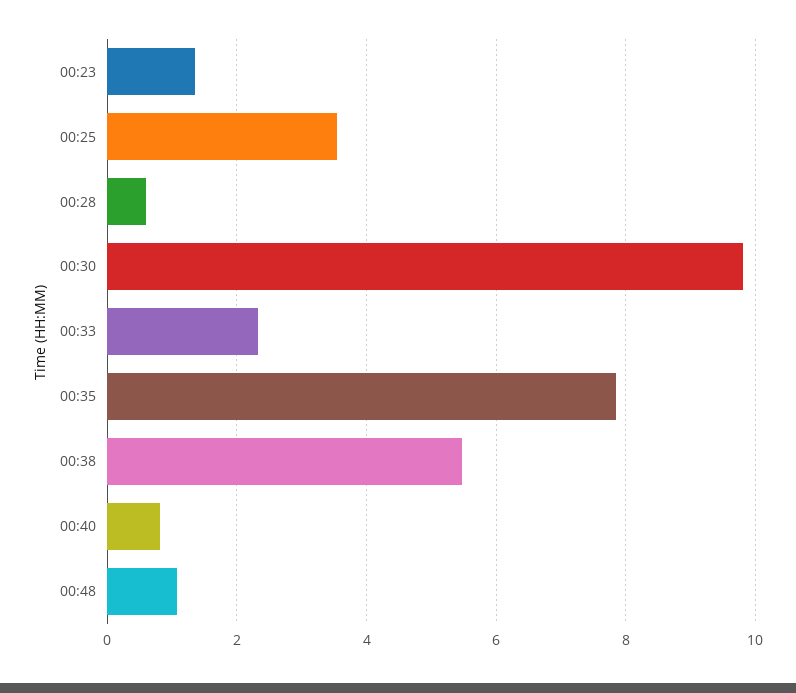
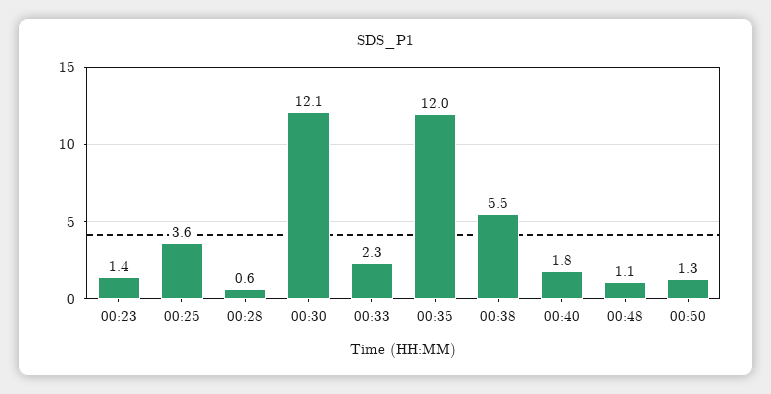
00:30: 9.8 -> 12.1
00:35: 7.8 -> 12
00:40: 0.8 -> 1.8
00:50: none -> 1.3

